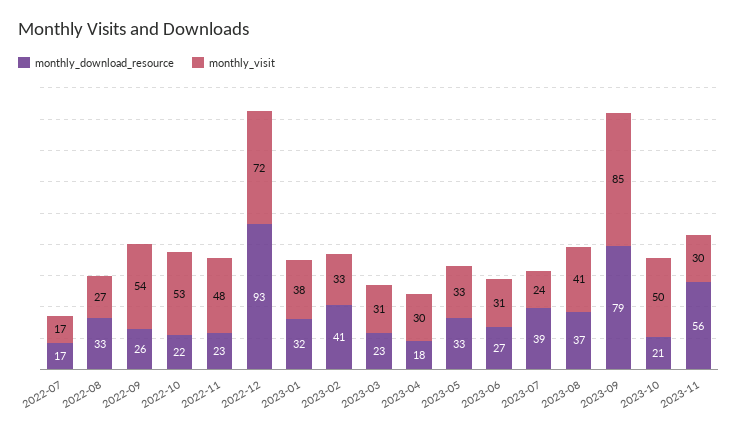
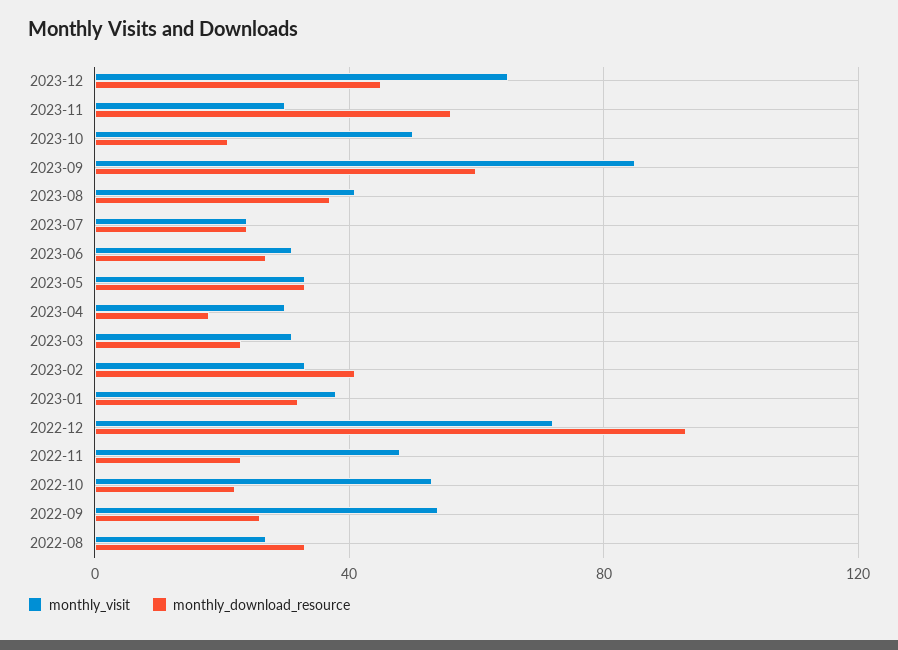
monthly_download_resource, 2022-07: 17 -> none
monthly_visit, 2022-07: 17 -> none
monthly_download_resource, 2023-07: 39 -> 25
monthly_download_resource, 2023-09: 79 -> 60
monthly_visit, 2023-12: none -> 65
monthly_download_resource, 2023-12: none -> 45

